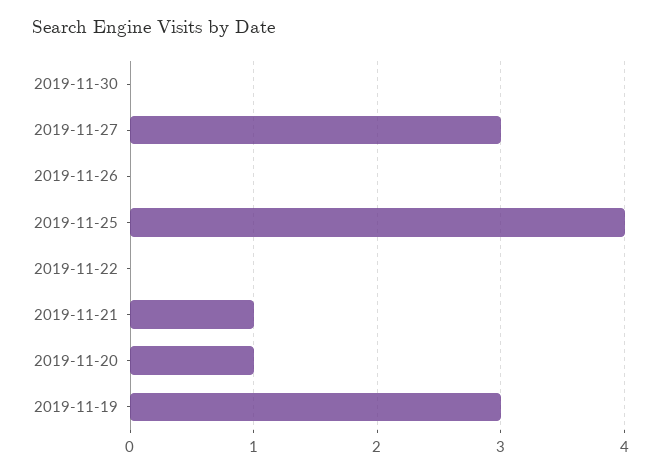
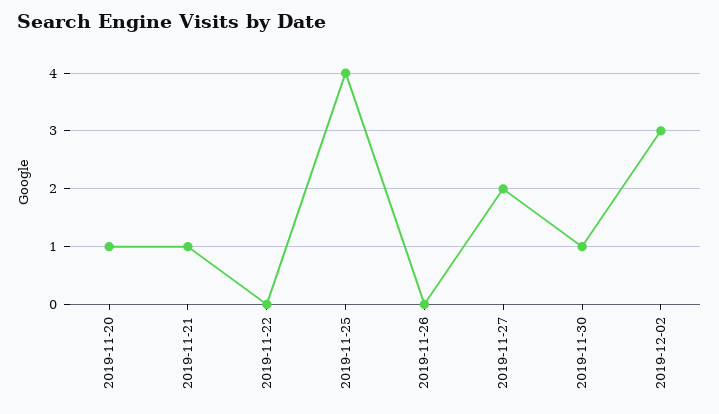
2019-11-30: 0 -> 1
2019-11-27: 3 -> 2
2019-11-19: 3 -> none
2019-12-02: none -> 3

